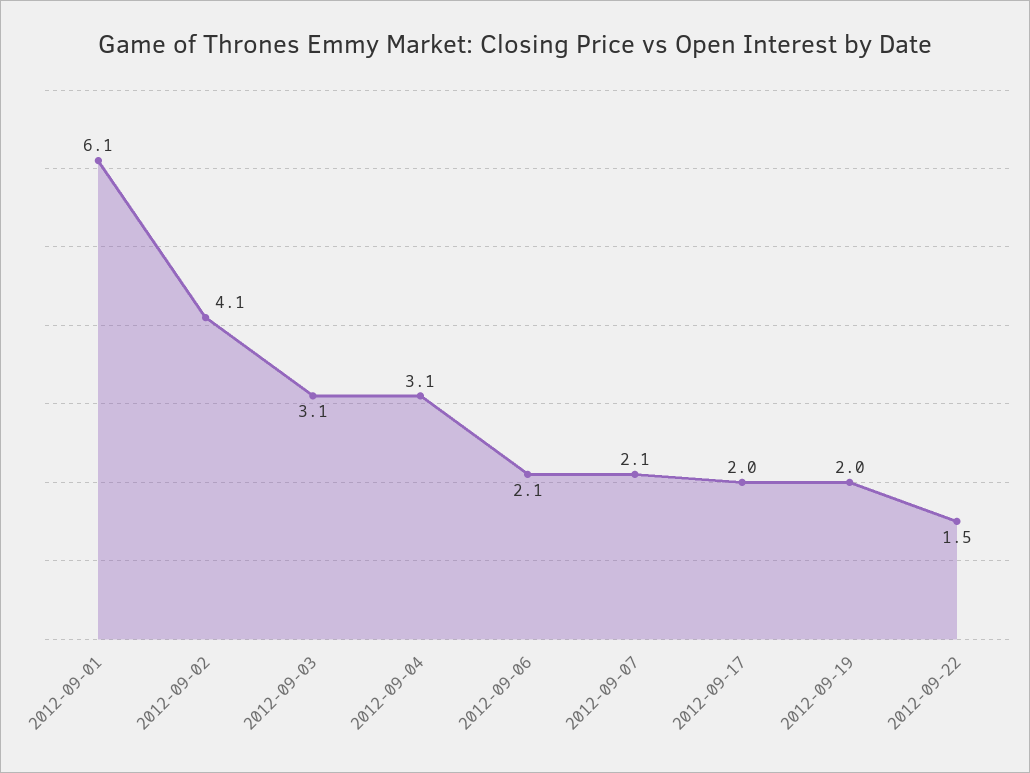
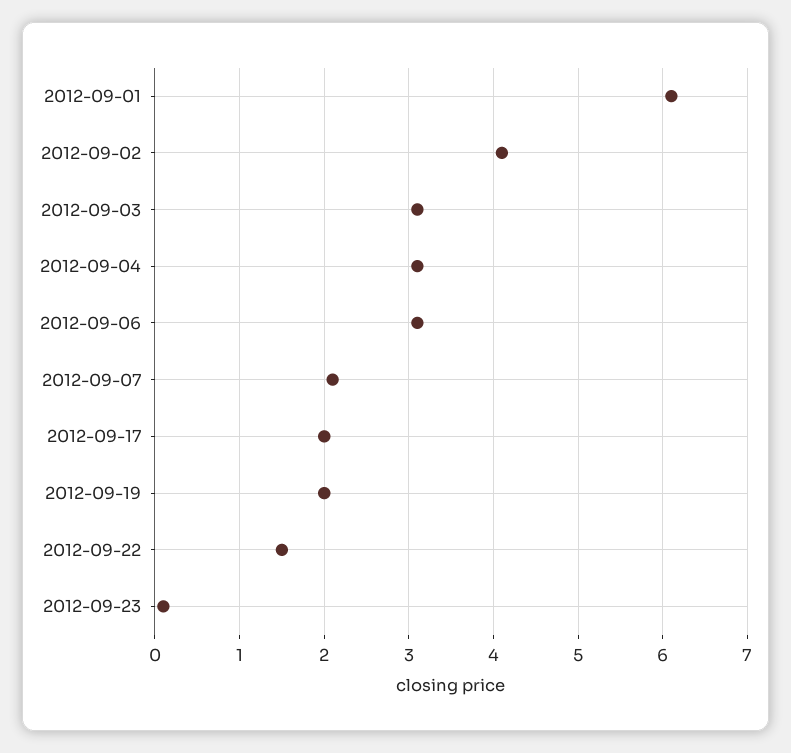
2012-09-06: 2.1 -> 3.1
2012-09-23: none -> 0.1

